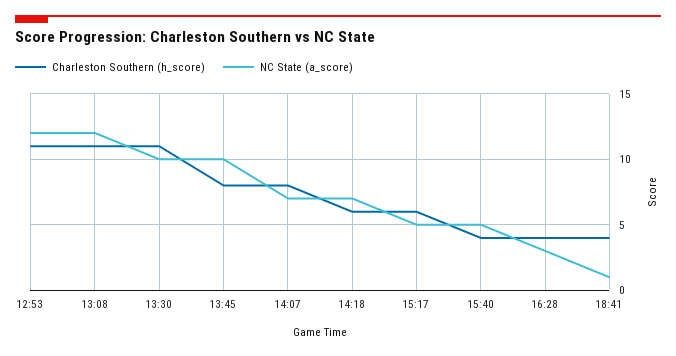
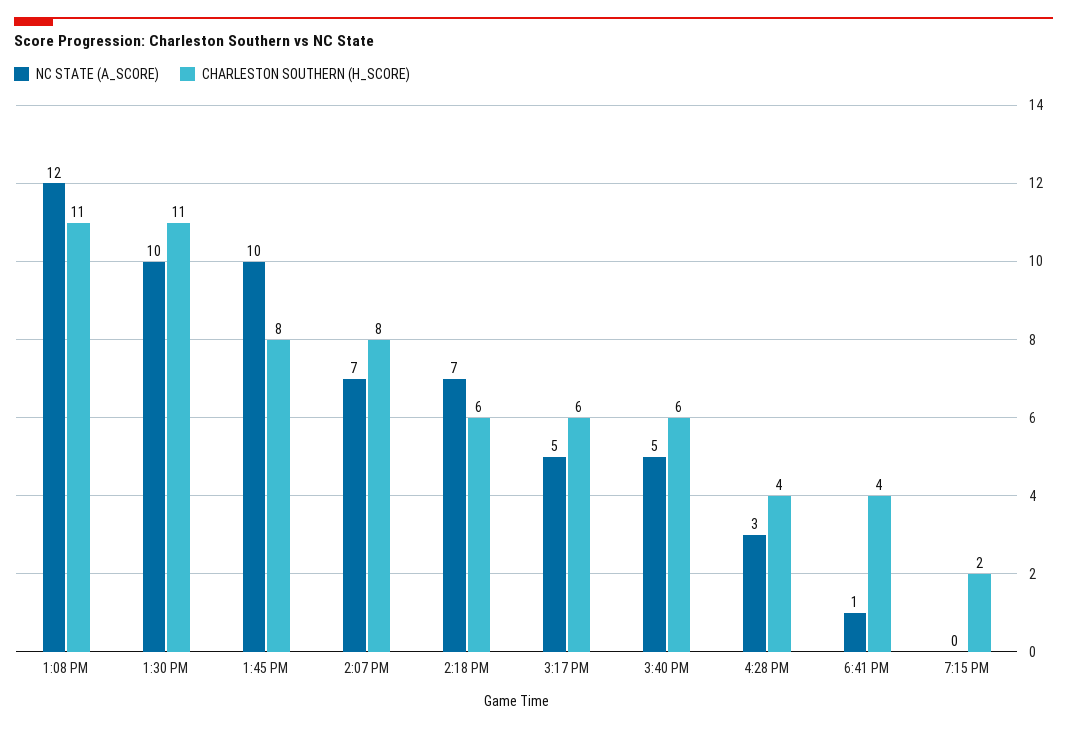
Charleston Southern (h_score), 12:53: 11 -> none
NC State (a_score), 12:53: 12 -> none
Charleston Southern (h_score), 15:40: 4 -> 6
NC State (a_score), 7:15 PM: none -> 0
Charleston Southern (h_score), 7:15 PM: none -> 2

